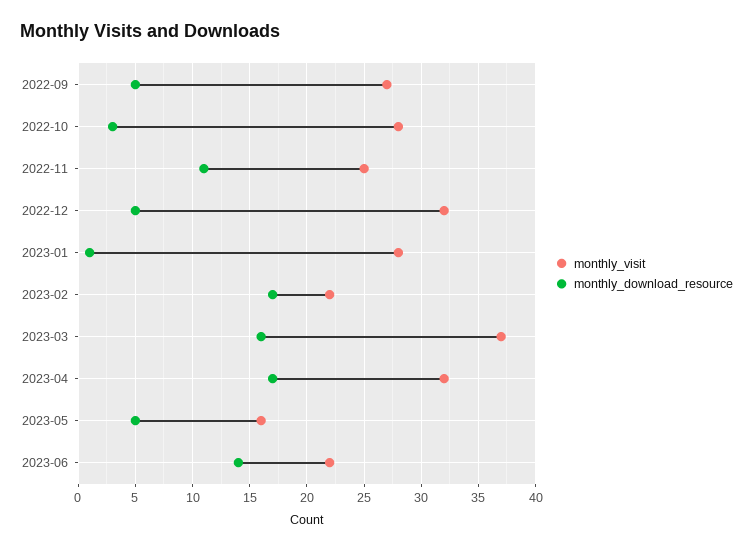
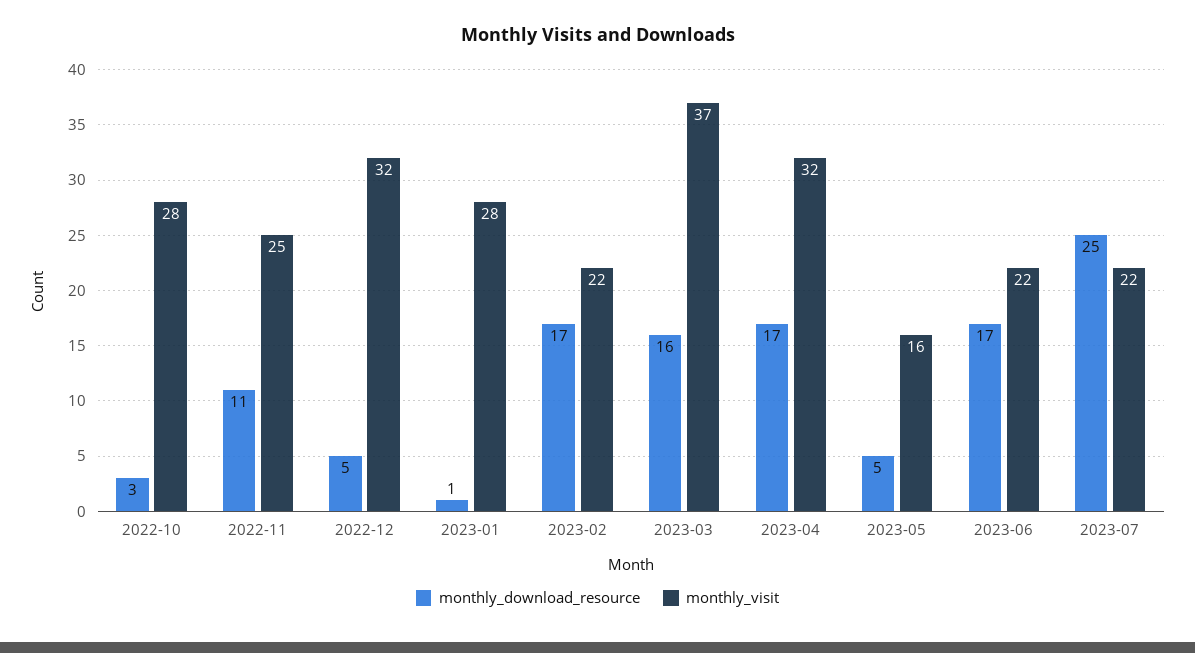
monthly_visit, 2022-09: 27 -> none
monthly_download_resource, 2022-09: 5 -> none
monthly_download_resource, 2023-06: 14 -> 17
monthly_download_resource, 2023-07: none -> 25
monthly_visit, 2023-07: none -> 22

